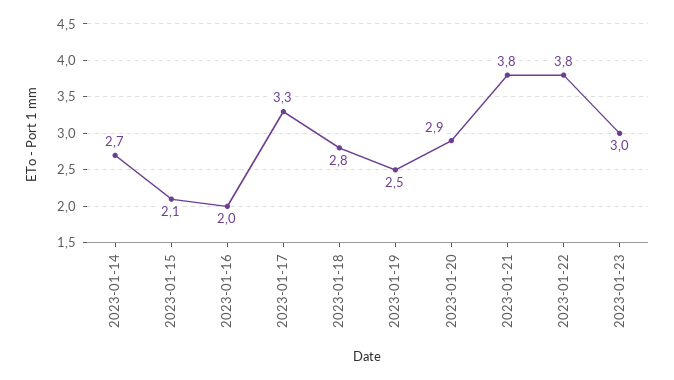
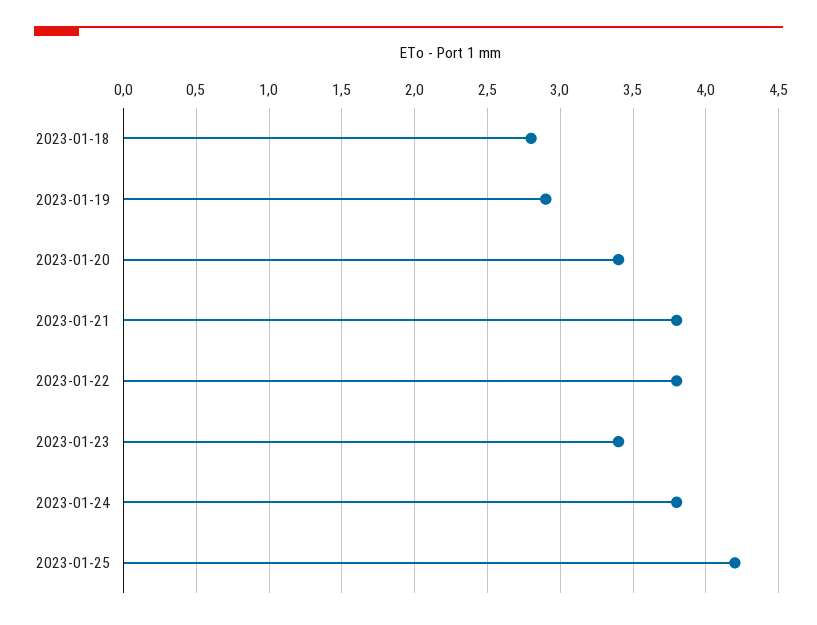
2023-01-14: 2.7 -> none
2023-01-15: 2.1 -> none
2023-01-16: 2 -> none
2023-01-17: 3.3 -> none
2023-01-19: 2.5 -> 2.9
2023-01-20: 2.9 -> 3.4
2023-01-23: 3 -> 3.4
2023-01-24: none -> 3.8
2023-01-25: none -> 4.2

